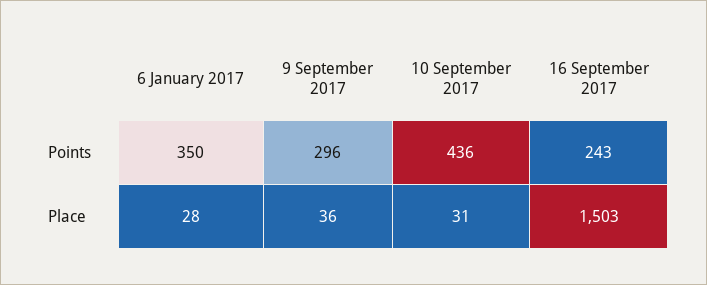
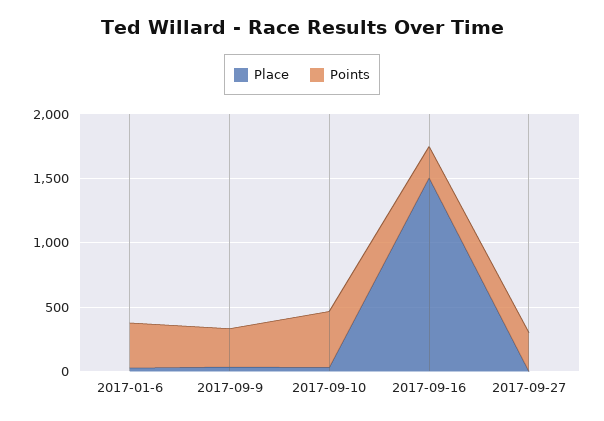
Place, 2017-09-27: none -> 0
Points, 2017-09-27: none -> 300

